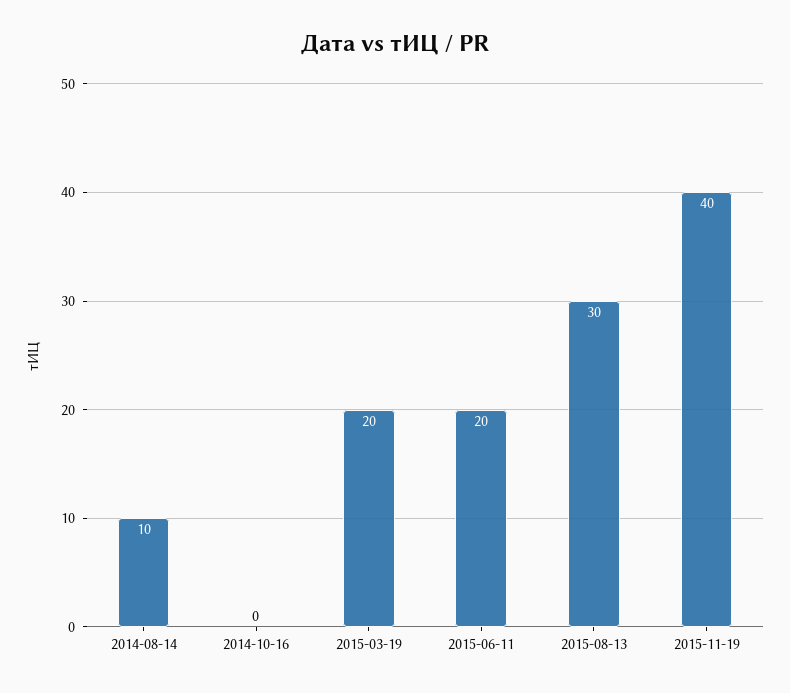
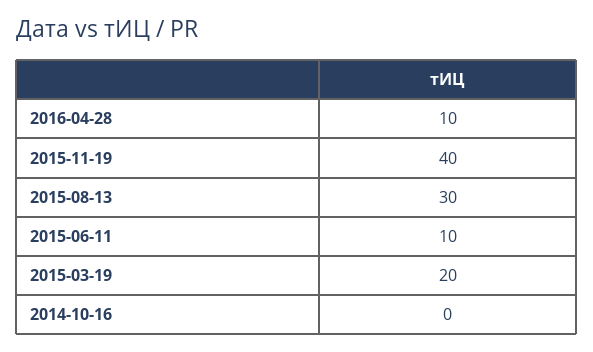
2014-08-14: 10 -> none
2015-06-11: 20 -> 10
2016-04-28: none -> 10

